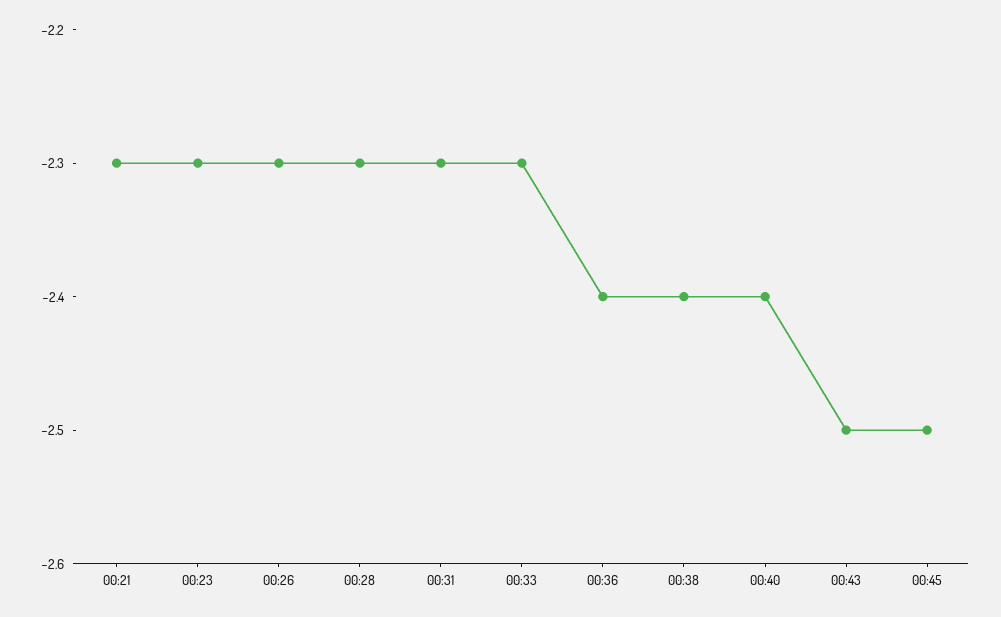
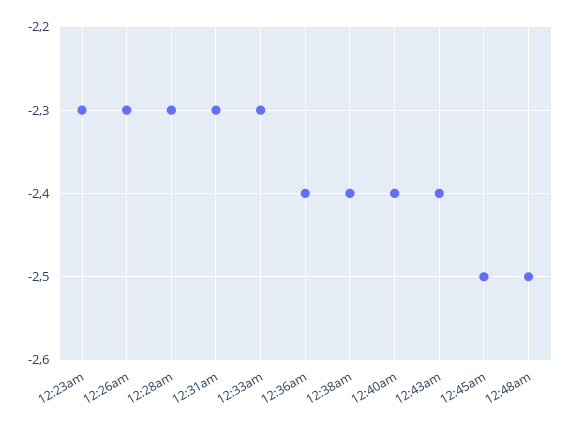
00:21: -2.3 -> none
00:43: -2.5 -> -2.4
12:48am: none -> -2.5

